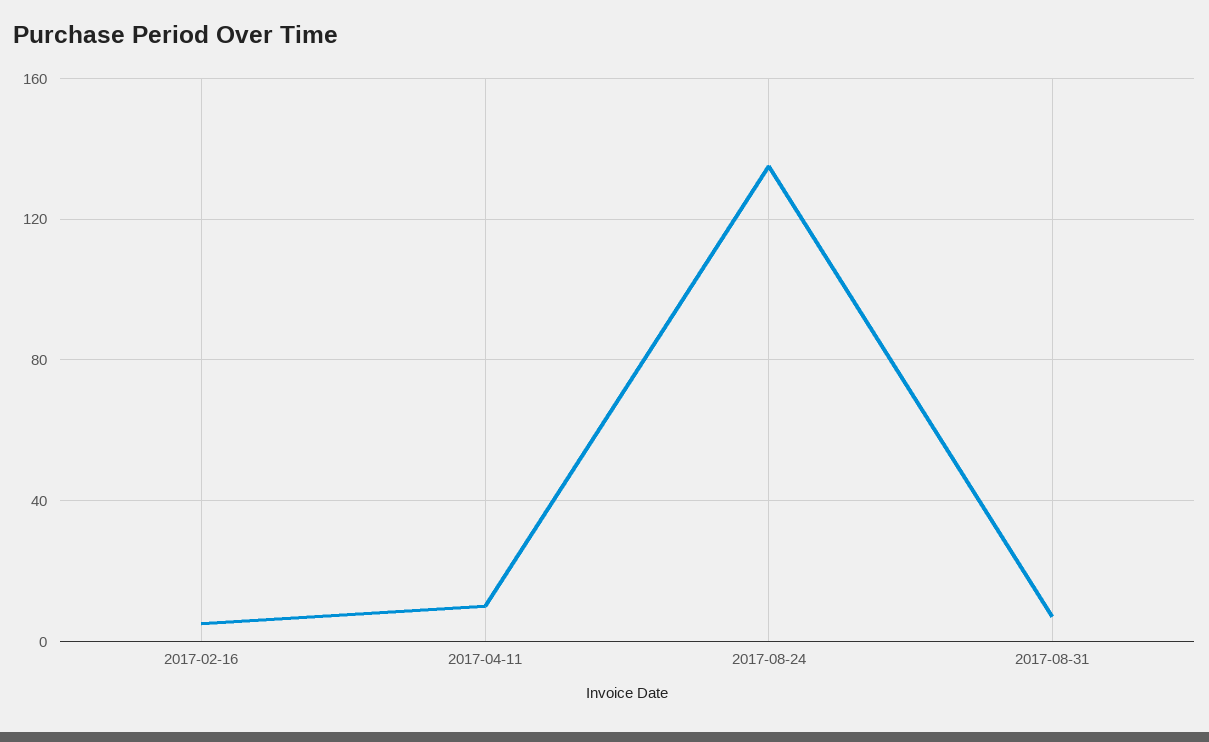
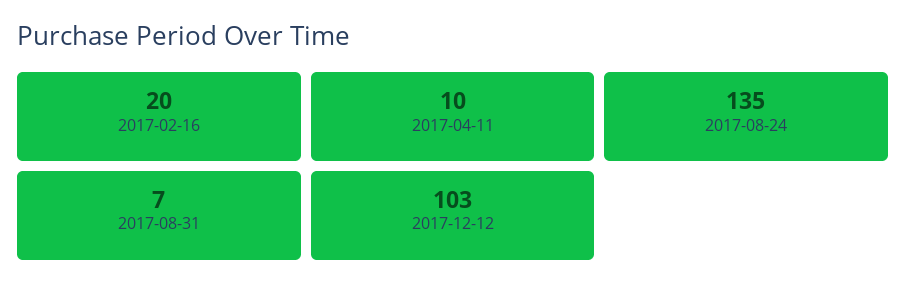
2017-02-16: 5 -> 20
2017-12-12: none -> 103

